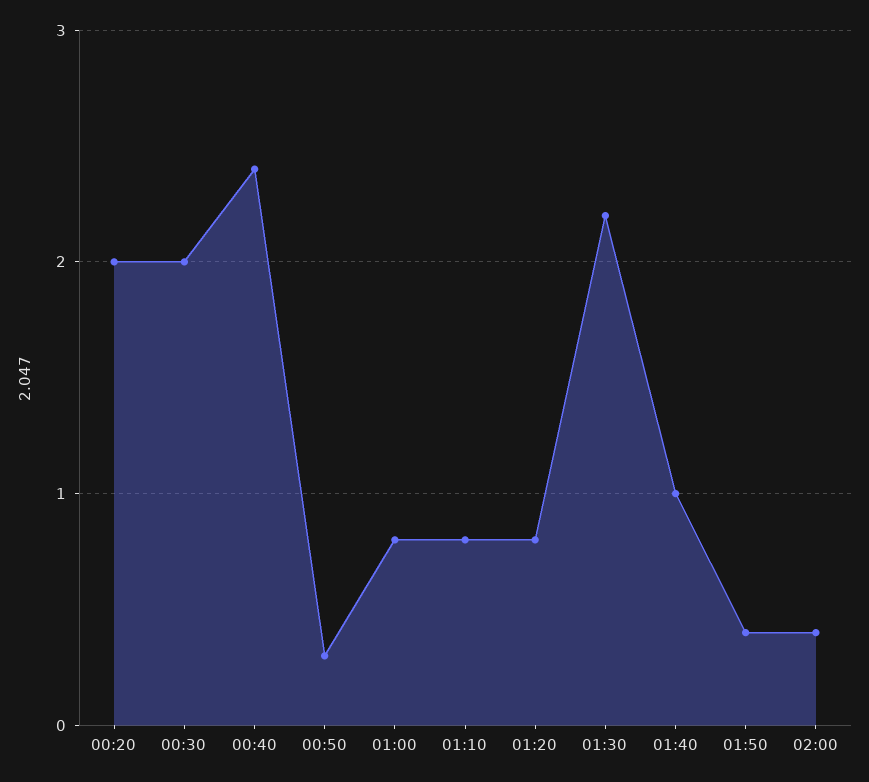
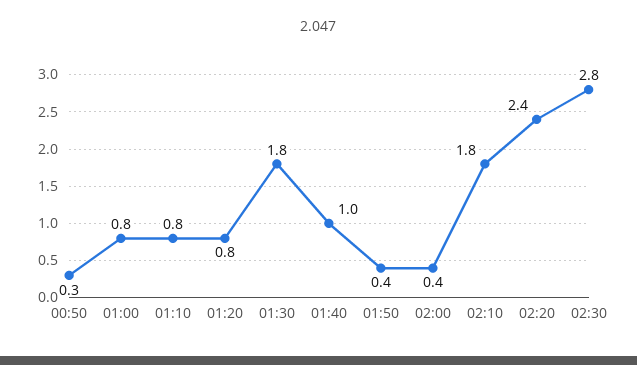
00:20: 2 -> none
00:30: 2 -> none
00:40: 2.4 -> none
01:30: 2.2 -> 1.8
02:10: none -> 1.8
02:20: none -> 2.4
02:30: none -> 2.8

